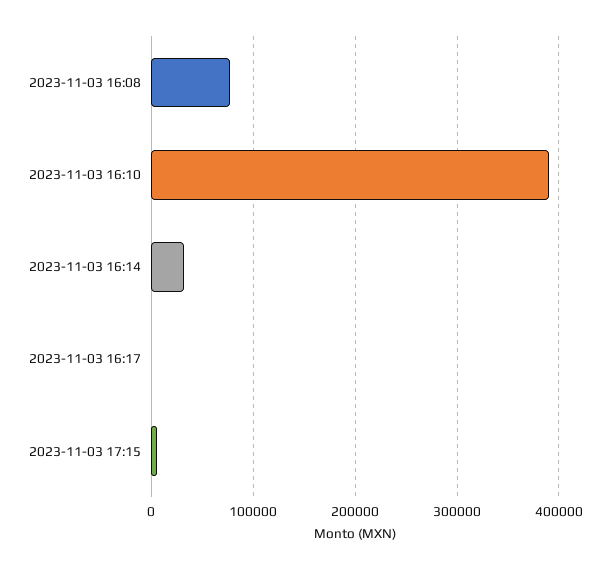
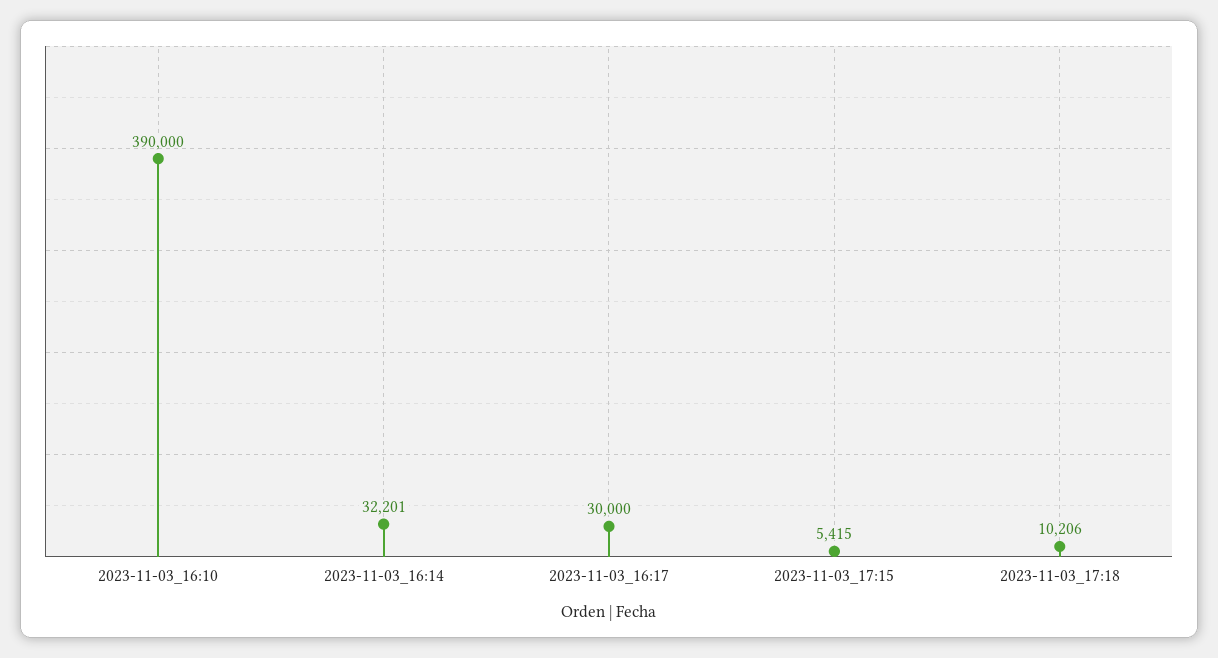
2023-11-03 16:08: 80000 -> none
2023-11-03 16:17: 0 -> 30000
2023-11-03_17:18: none -> 10206

